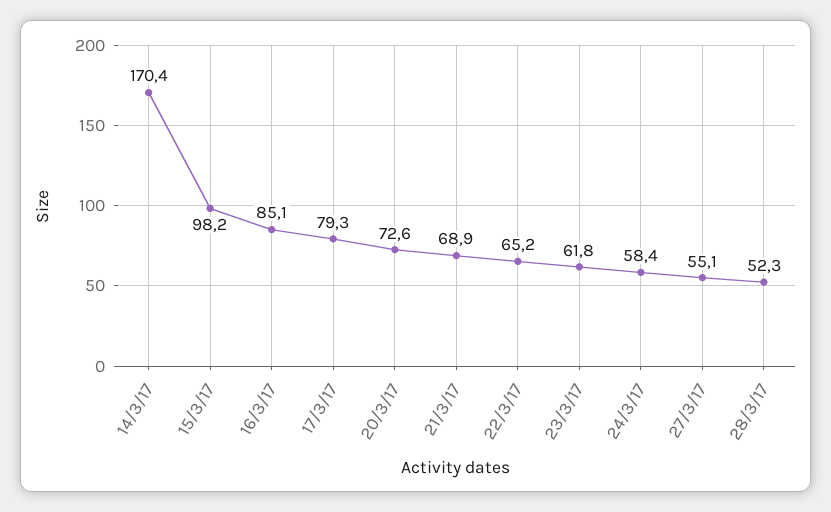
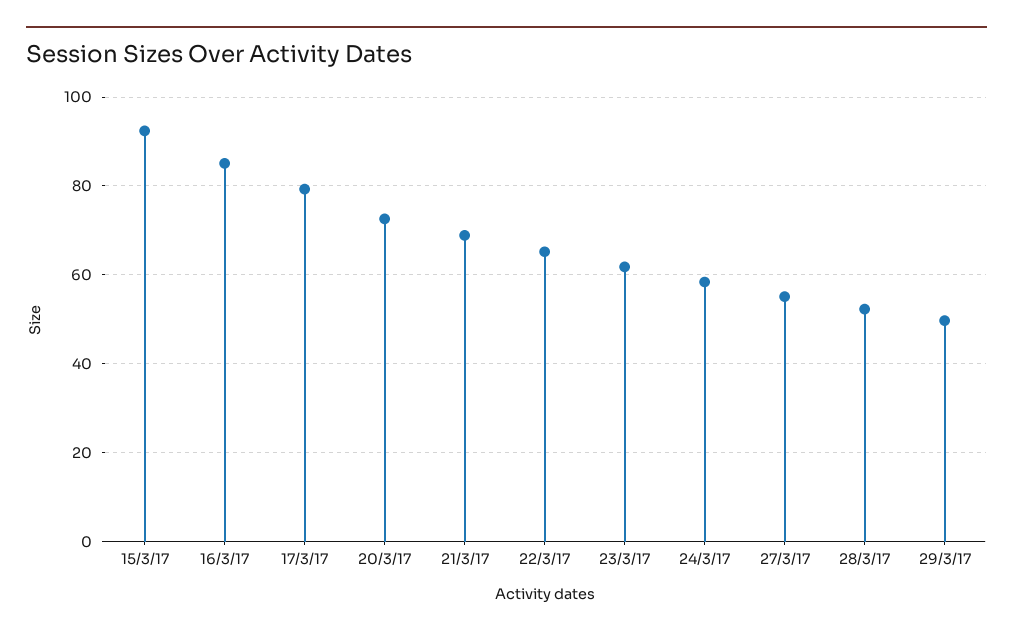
14/3/17: 170.4 -> none
15/3/17: 98.2 -> 92
29/3/17: none -> 50

